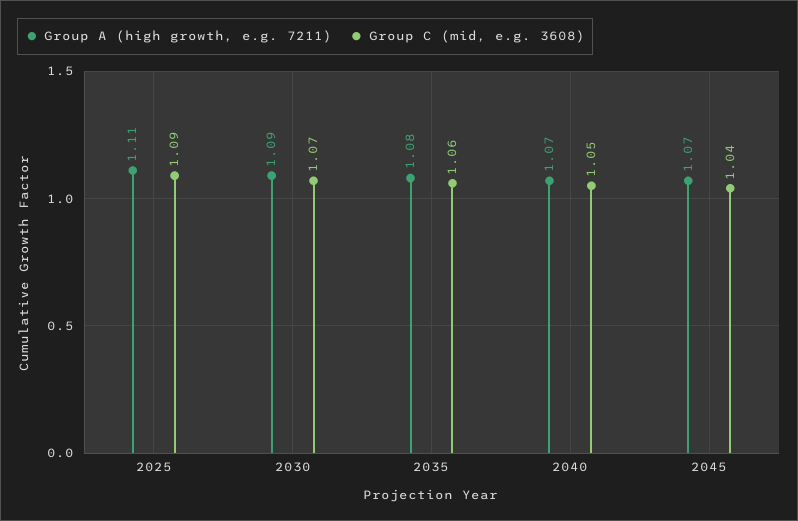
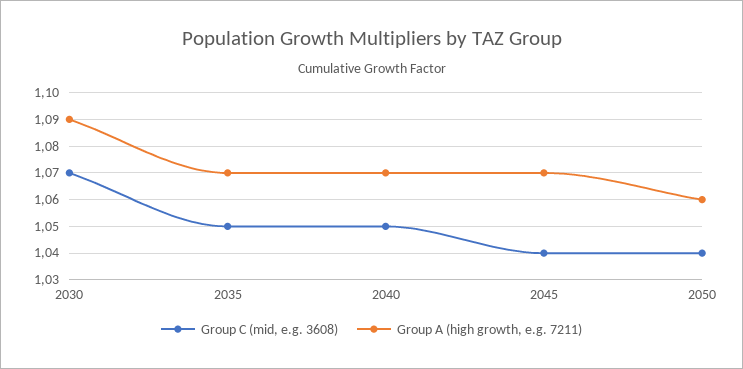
Group A (high growth, e.g. 7211), 2025: 1.11 -> none
Group C (mid, e.g. 3608), 2025: 1.09 -> none
Group A (high growth, e.g. 7211), 2035: 1.08 -> 1.07
Group C (mid, e.g. 3608), 2035: 1.06 -> 1.05
Group C (mid, e.g. 3608), 2050: none -> 1.04
Group A (high growth, e.g. 7211), 2050: none -> 1.06

